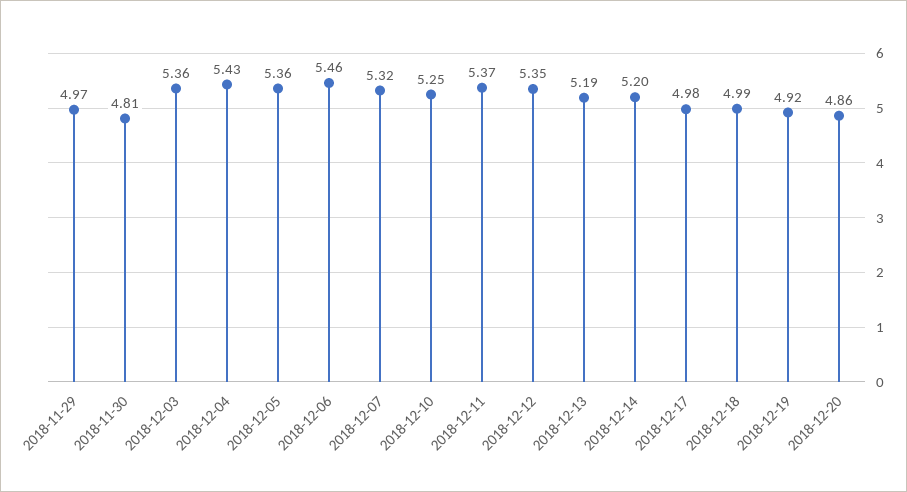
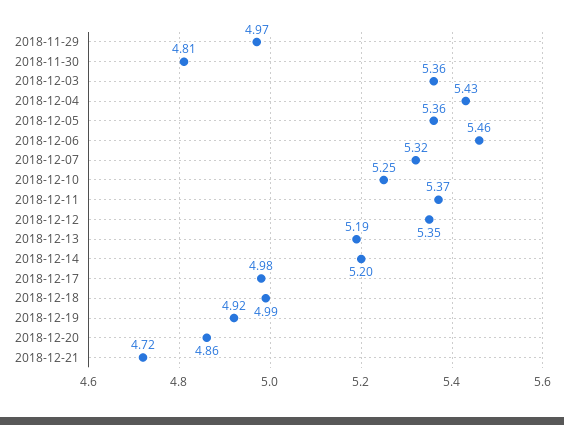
2018-12-21: none -> 4.72

